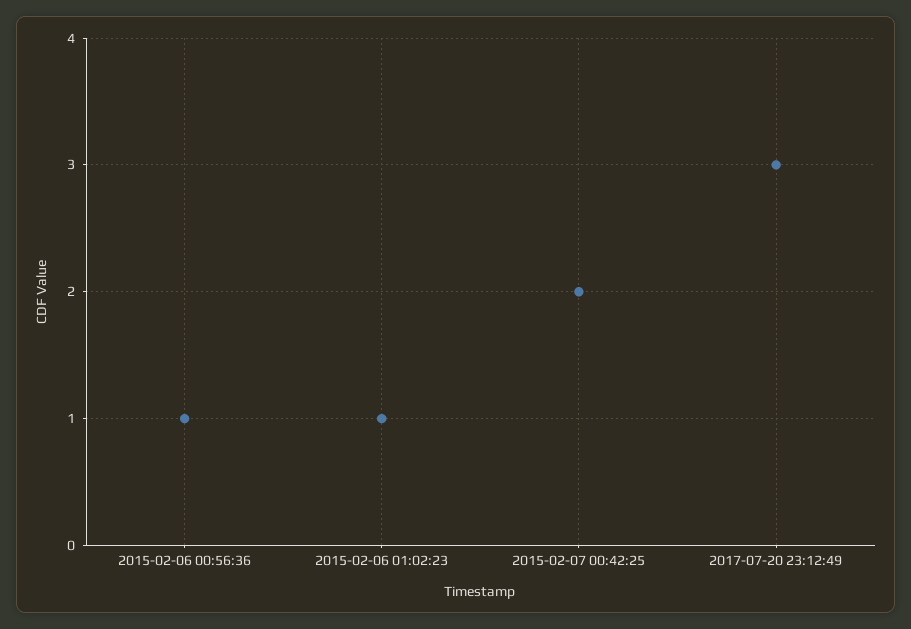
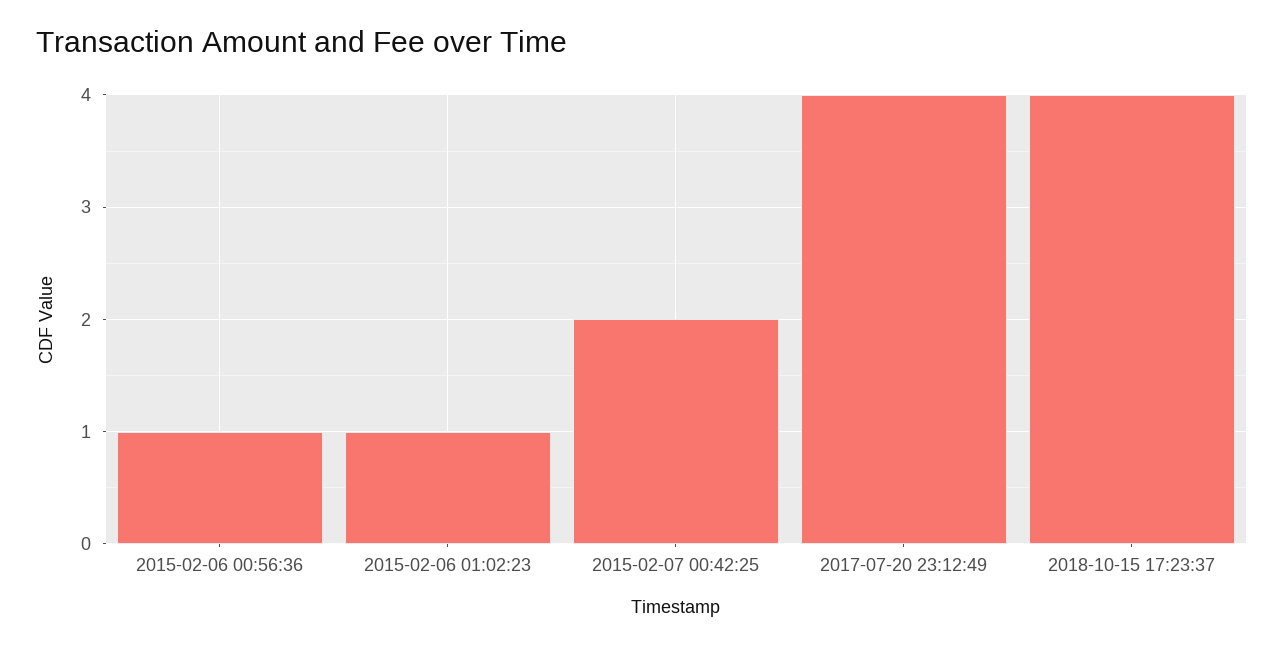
2017-07-20 23:12:49: 3 -> 4
2018-10-15 17:23:37: none -> 4

